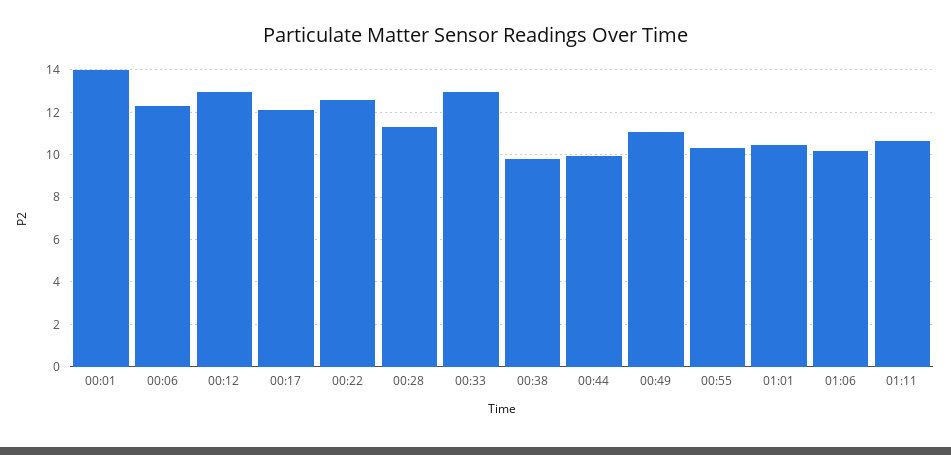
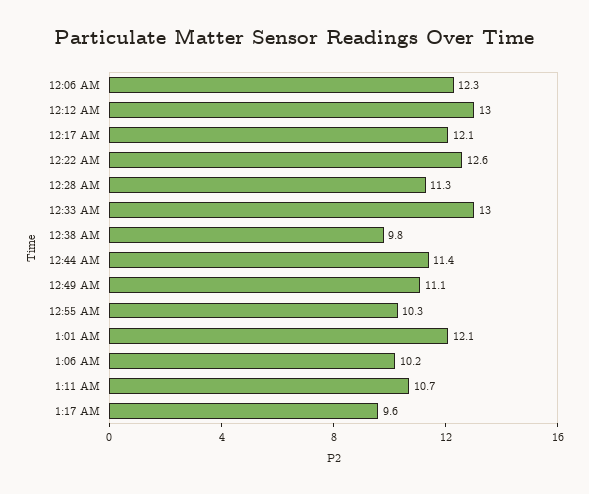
00:01: 14 -> none
00:44: 10 -> 11.4
01:01: 10.5 -> 12.1
1:17 AM: none -> 9.6

